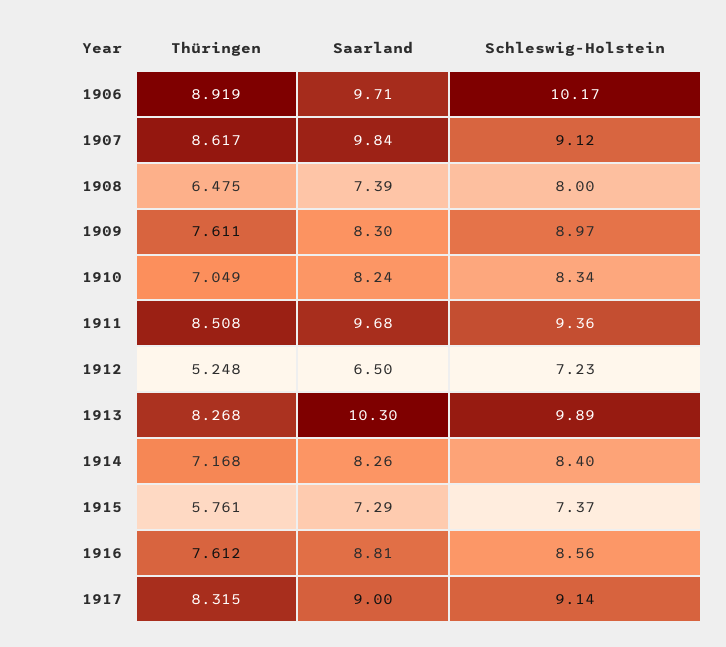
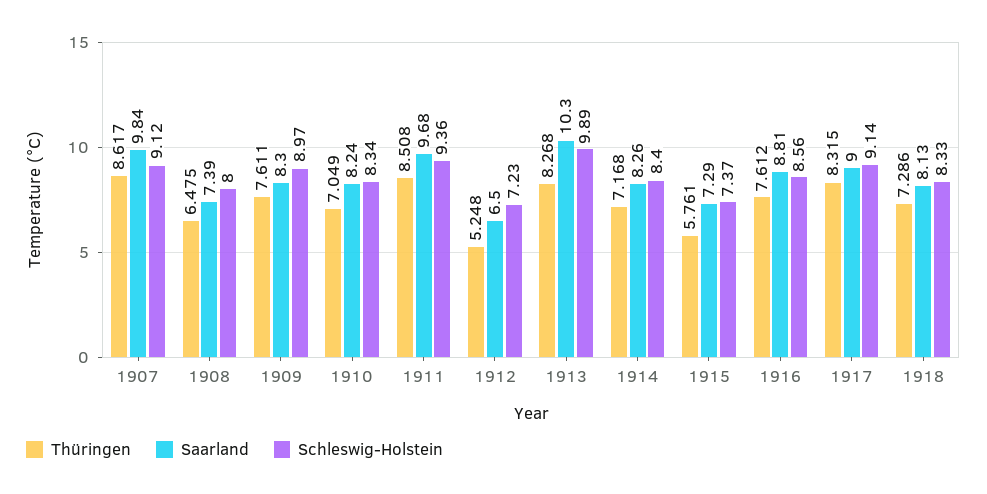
Thüringen, 1906: 8.919 -> none
Saarland, 1906: 9.71 -> none
Schleswig-Holstein, 1906: 10.17 -> none
Thüringen, 1918: none -> 7.286
Saarland, 1918: none -> 8.13
Schleswig-Holstein, 1918: none -> 8.33

